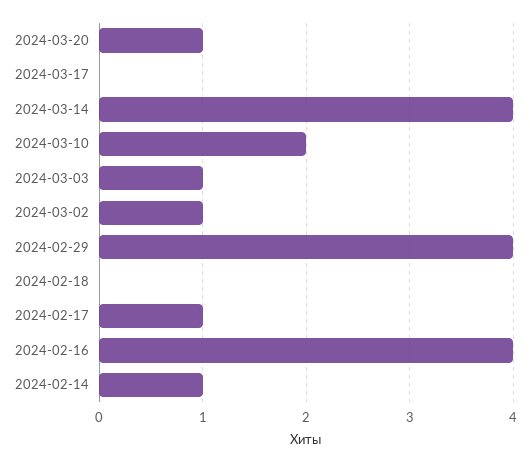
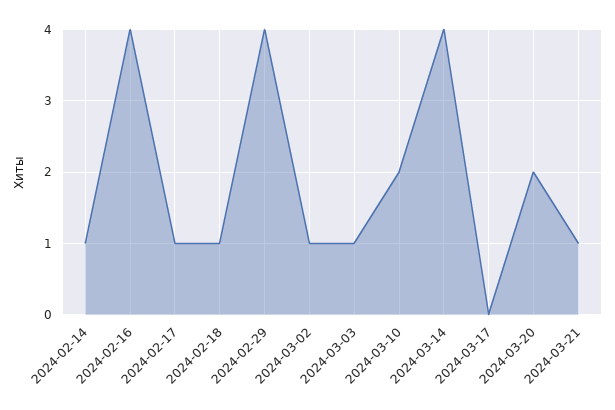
2024-03-20: 1 -> 2
2024-02-18: 0 -> 1
2024-03-21: none -> 1

